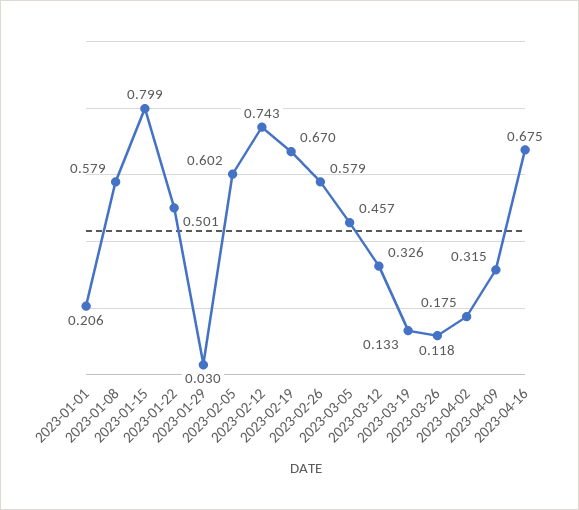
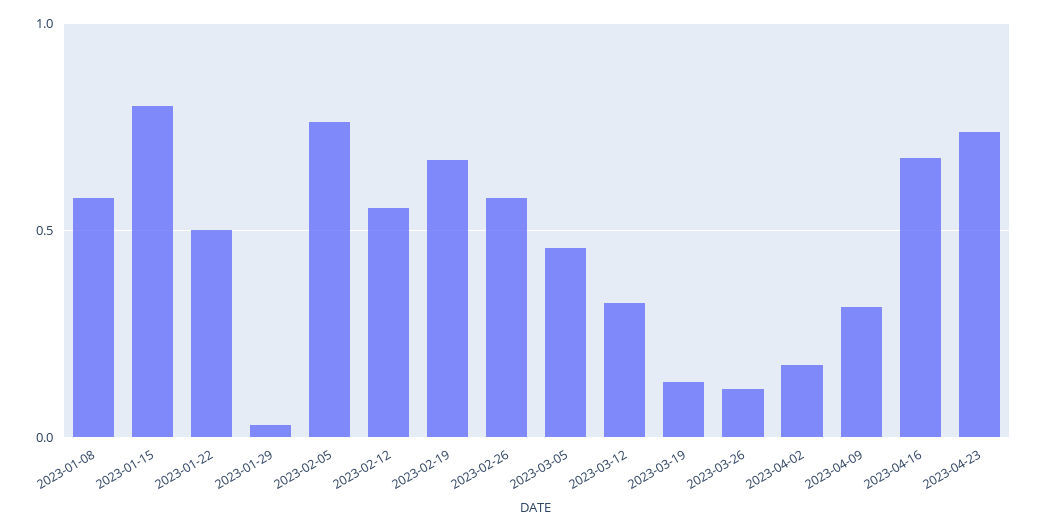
2023-01-01: 0.206 -> none
2023-02-05: 0.602 -> 0.75
2023-02-12: 0.743 -> 0.55
2023-04-23: none -> 0.75

